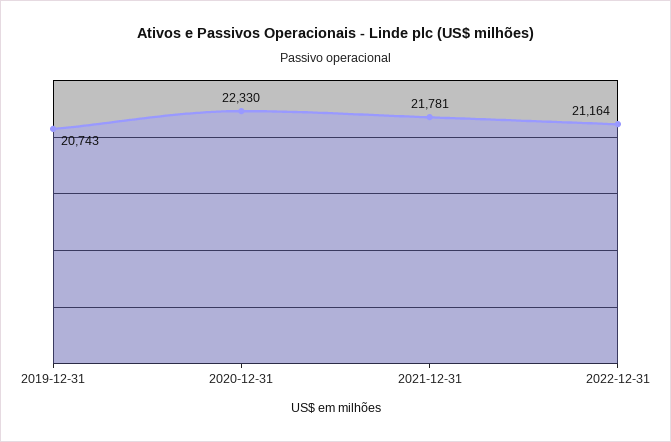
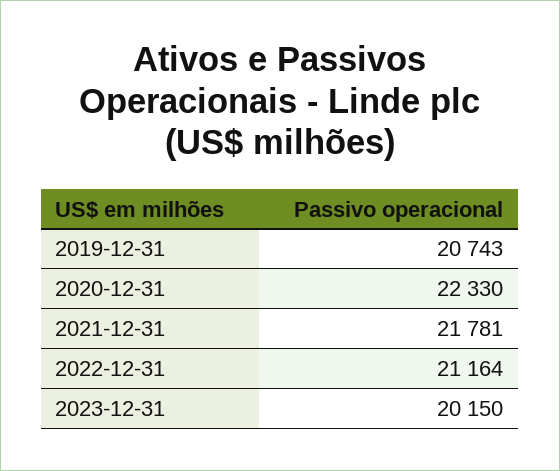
2023-12-31: none -> 20150

